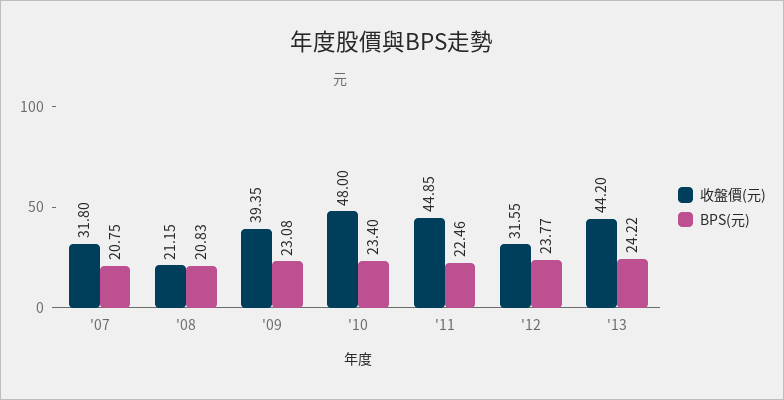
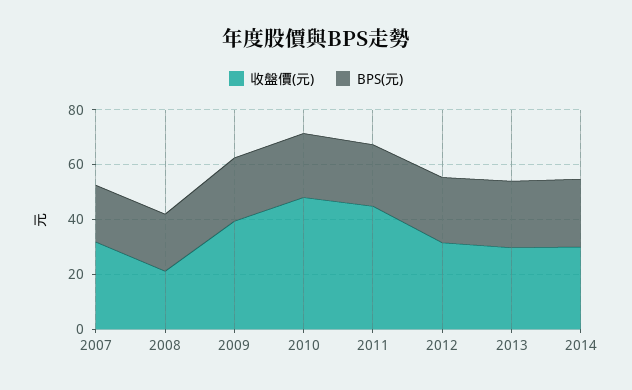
收盤價(元), '13: 44.2 -> 30
收盤價(元), 2014: none -> 30
BPS(元), 2014: none -> 25

